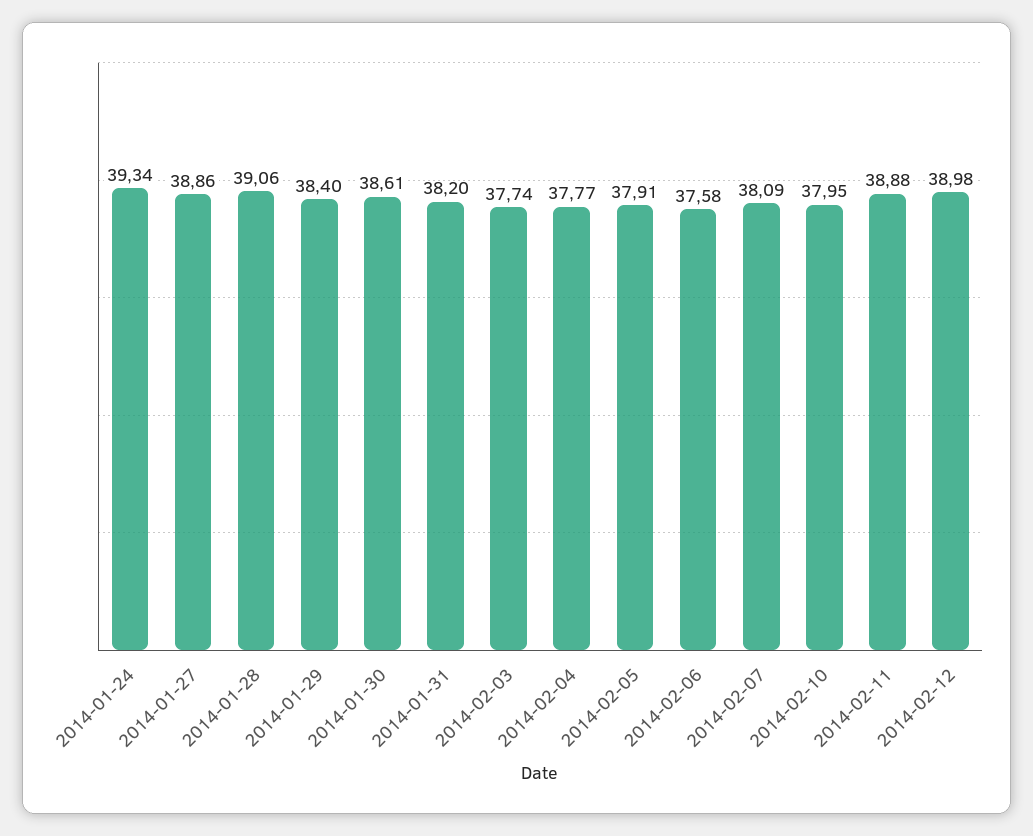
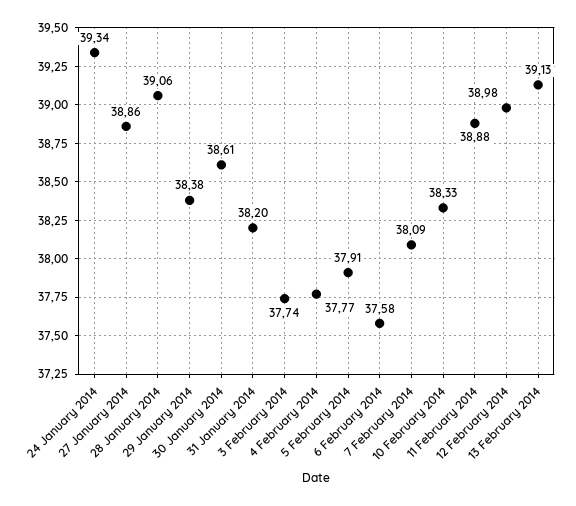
2014-01-29: 38.4 -> 38.38
2014-02-10: 37.95 -> 38.33
13 February 2014: none -> 39.13

